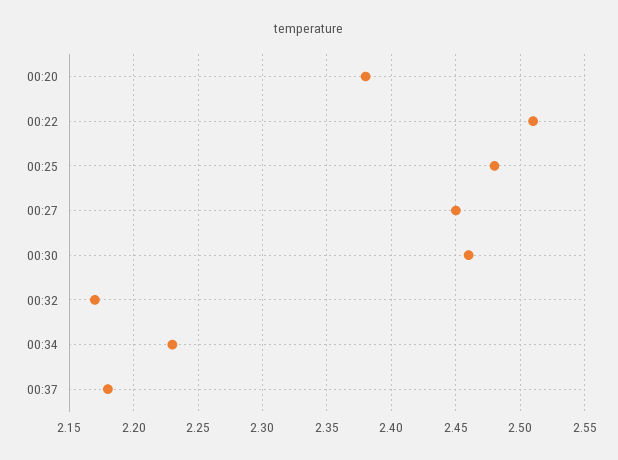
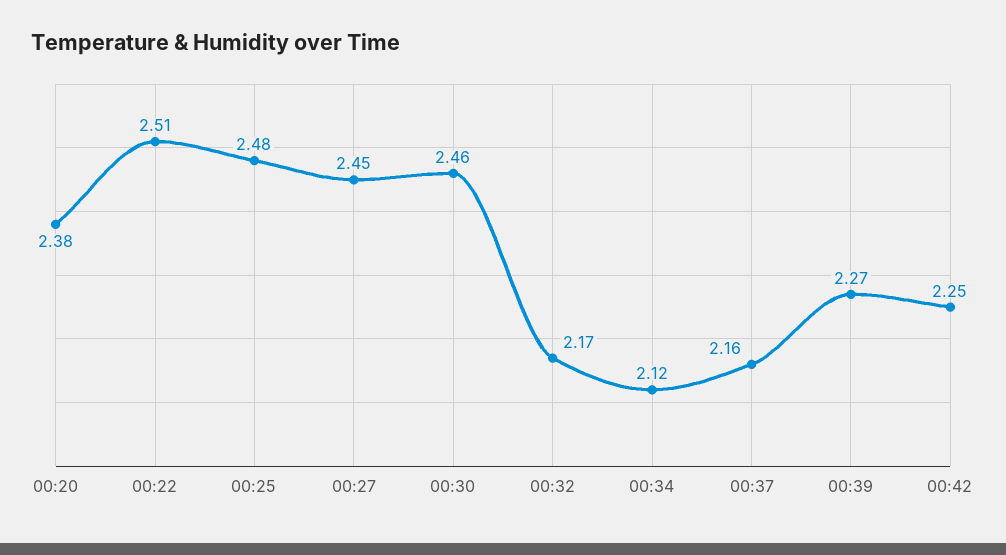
00:34: 2.23 -> 2.12
00:37: 2.18 -> 2.16
00:39: none -> 2.27
00:42: none -> 2.25

